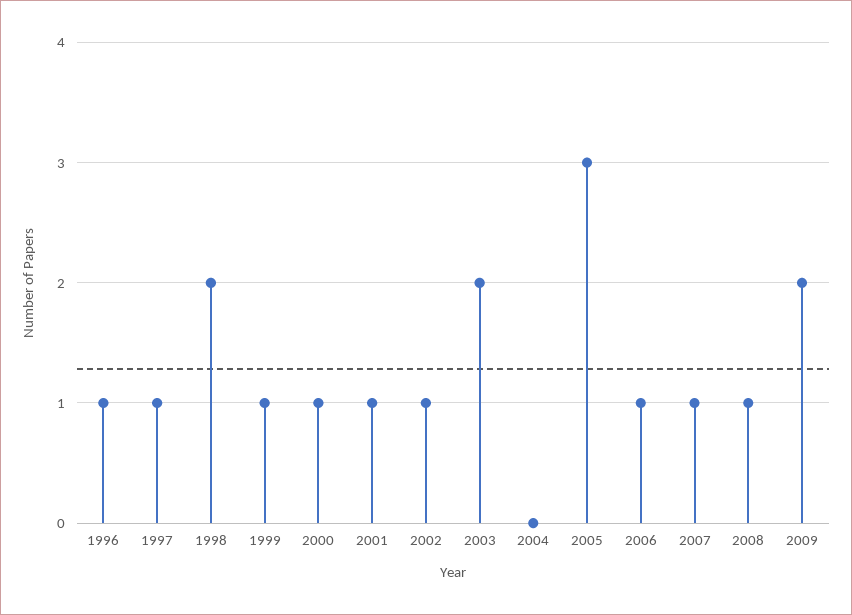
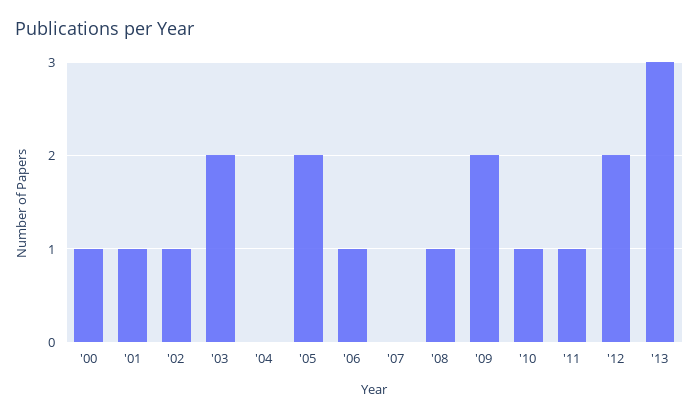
1996: 1 -> none
1997: 1 -> none
1998: 2 -> none
1999: 1 -> none
2005: 3 -> 2
2007: 1 -> 0
'10: none -> 1
'11: none -> 1
'12: none -> 2
'13: none -> 3

